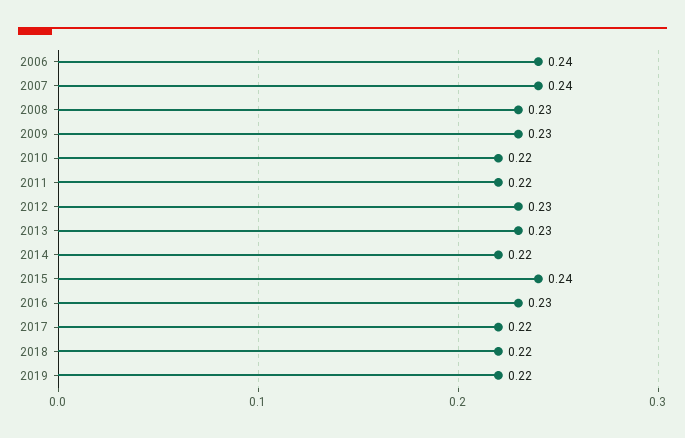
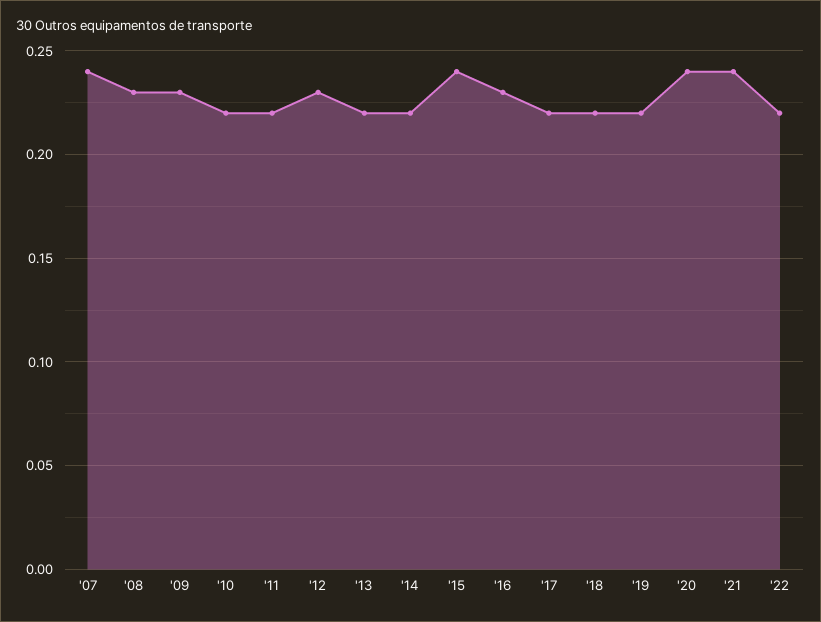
2006: 0.24 -> none
2013: 0.23 -> 0.22
'20: none -> 0.24
'21: none -> 0.24
'22: none -> 0.22

